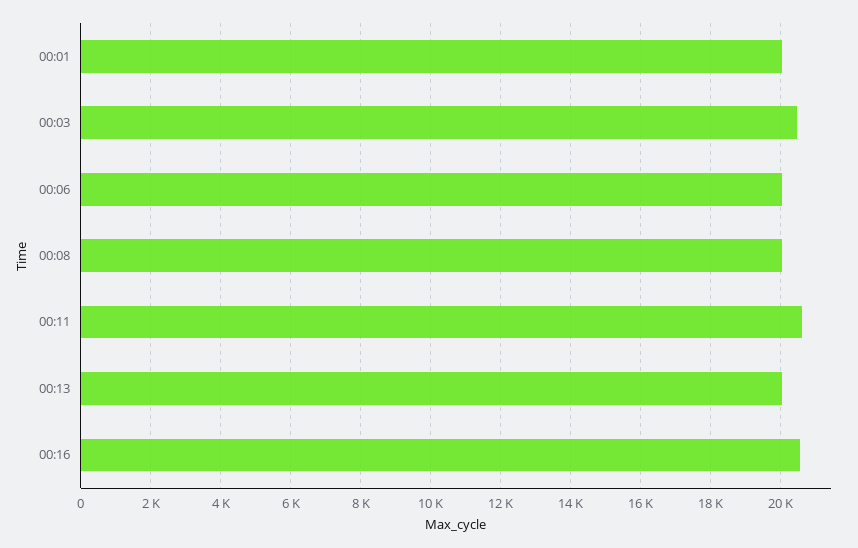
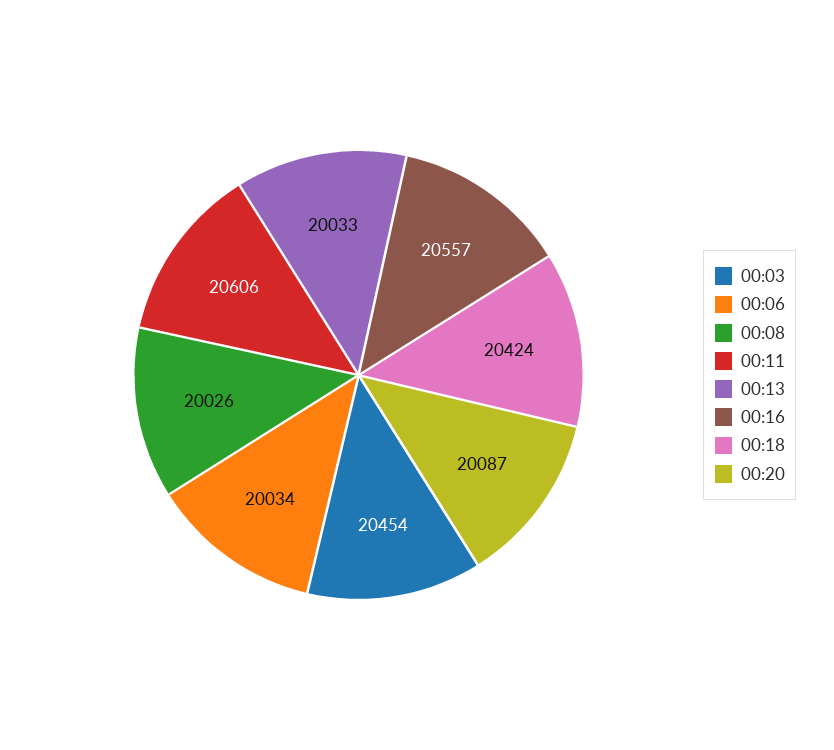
00:01: 20000 -> none
00:18: none -> 20424
00:20: none -> 20087

